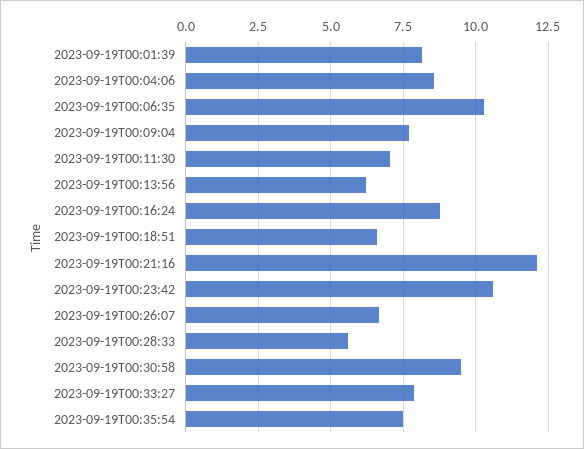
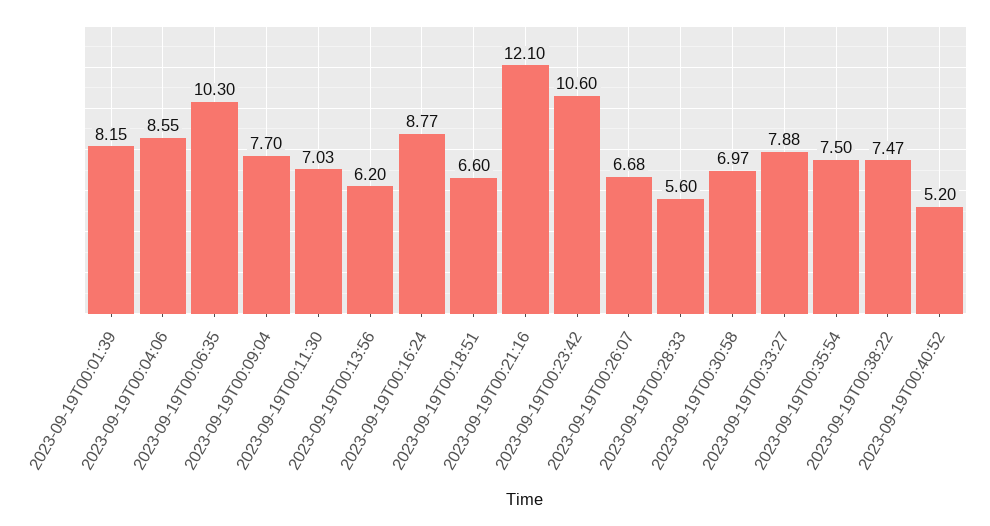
2023-09-19T00:30:58: 9.5 -> 6.97
2023-09-19T00:38:22: none -> 7.47
2023-09-19T00:40:52: none -> 5.2

